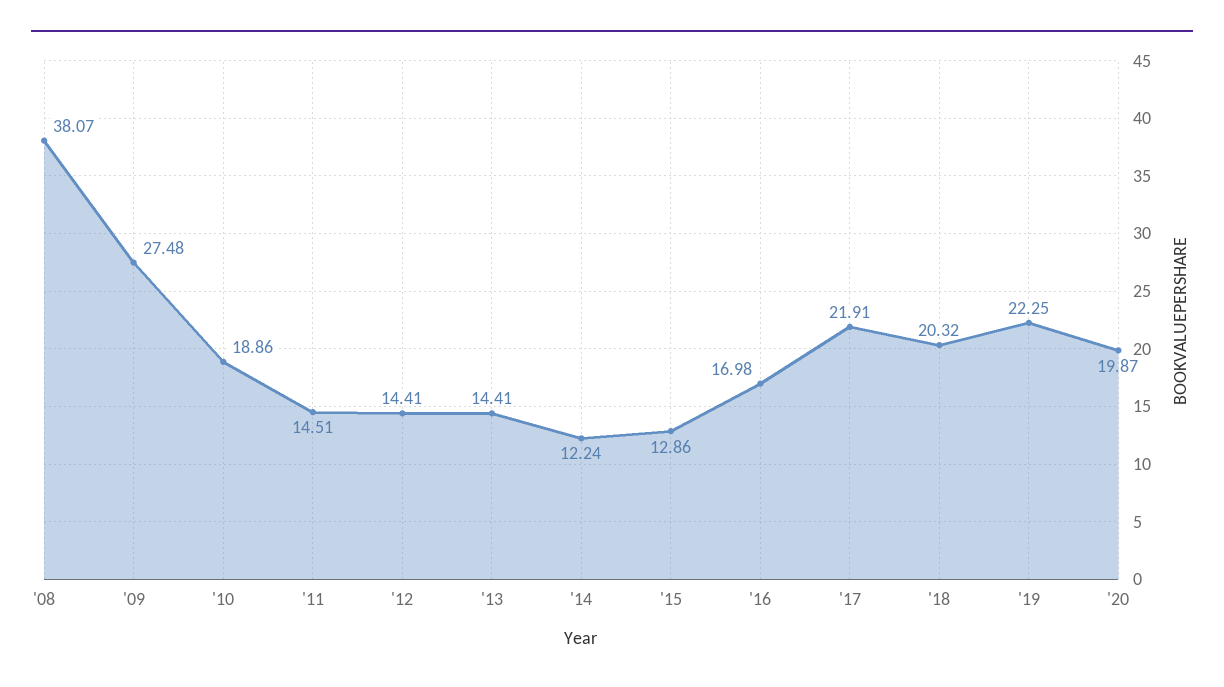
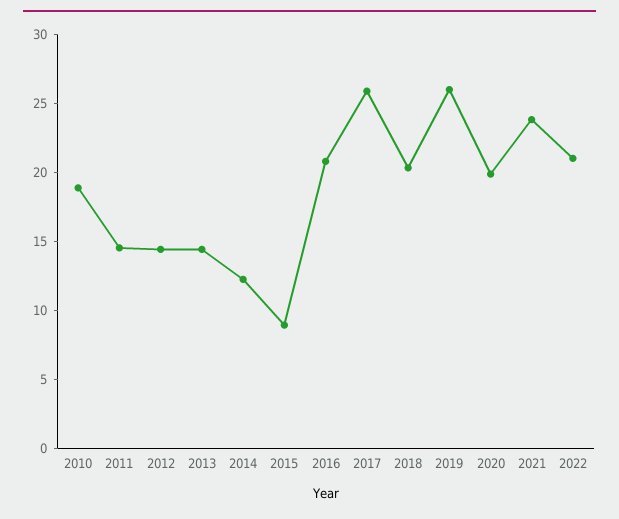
'08: 38.07 -> none
'09: 27.48 -> none
'15: 12.86 -> 9
'16: 16.98 -> 21
'17: 21.91 -> 26
'19: 22.25 -> 26
2021: none -> 24
2022: none -> 21

